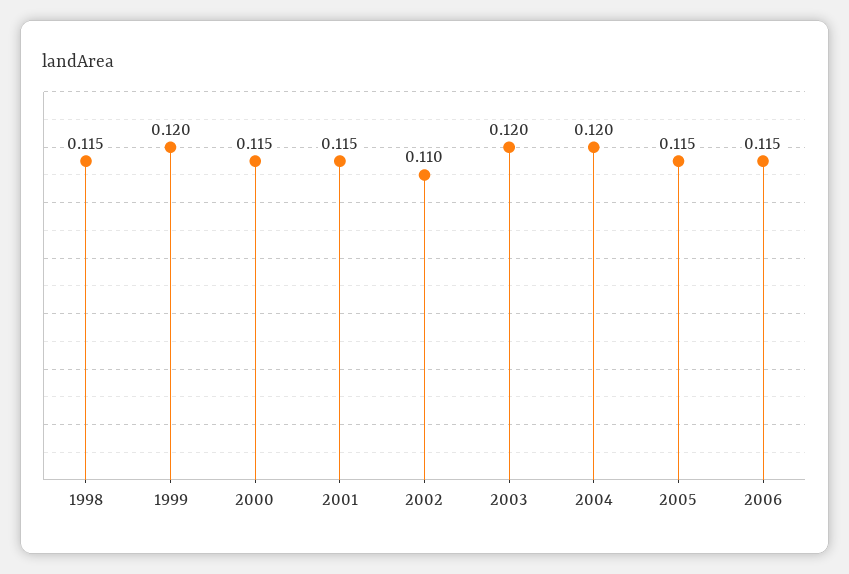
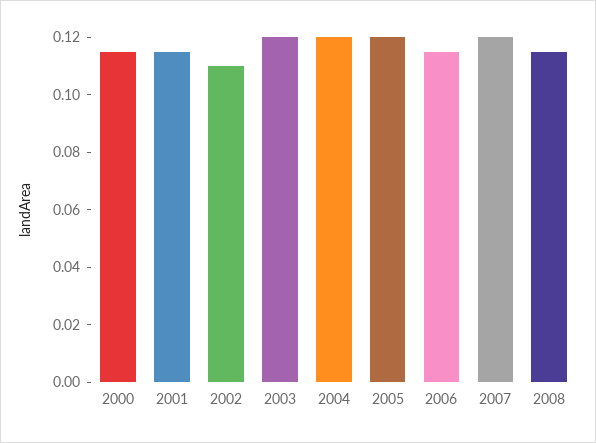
1998: 0.115 -> none
1999: 0.12 -> none
2005: 0.115 -> 0.12
2007: none -> 0.12
2008: none -> 0.115

